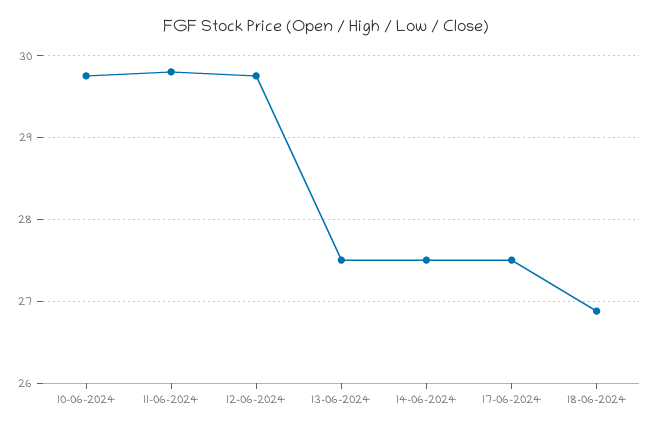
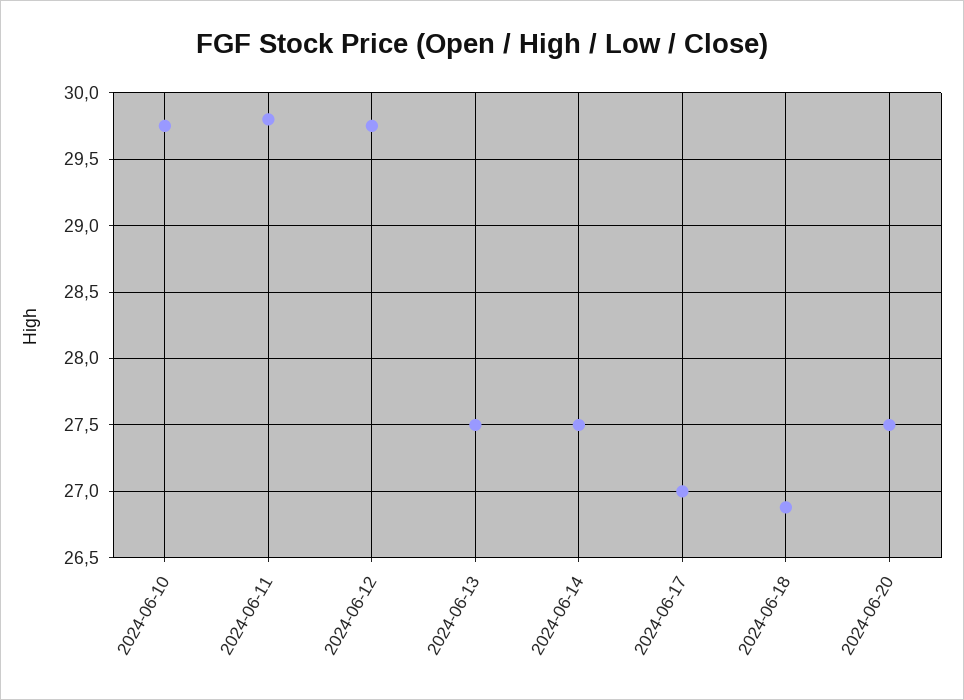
17-06-2024: 27.5 -> 27
2024-06-20: none -> 27.5

